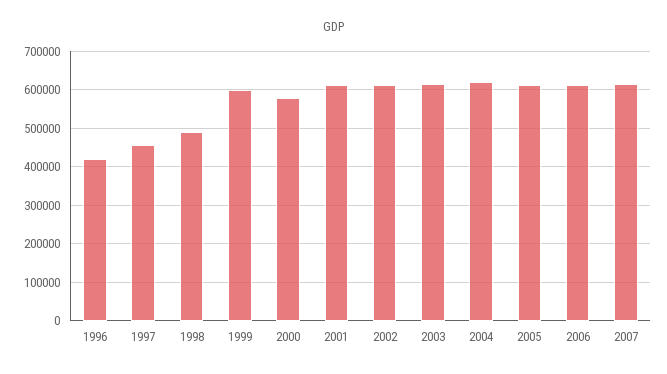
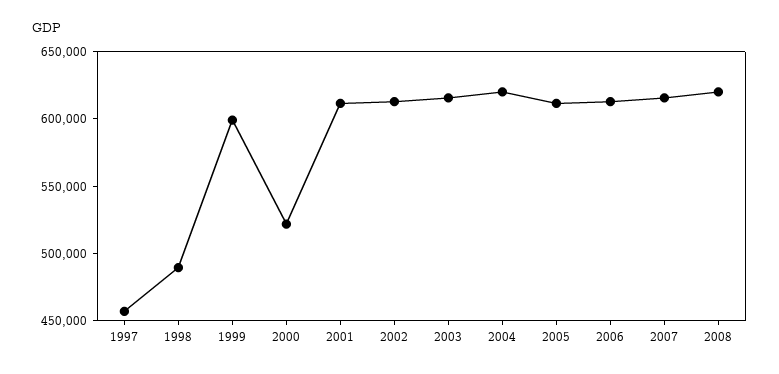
1996: 420000 -> none
2000: 580000 -> 520000
2008: none -> 620000

